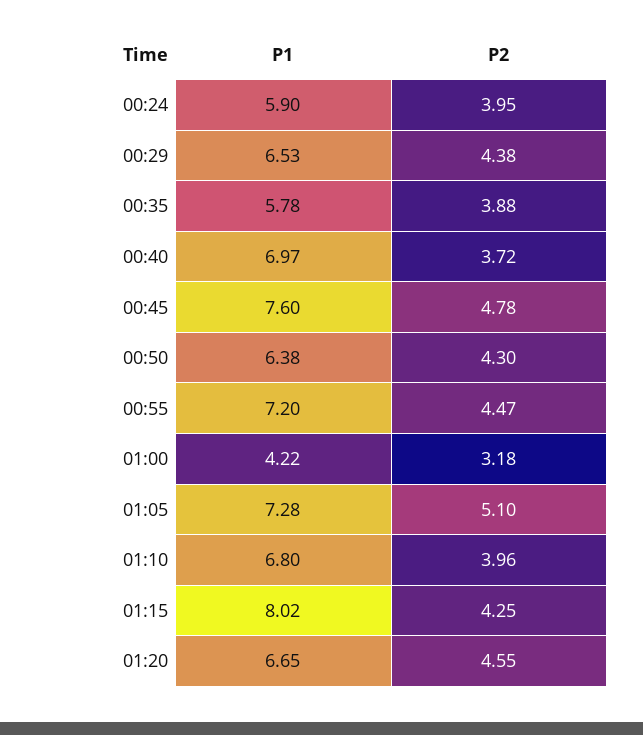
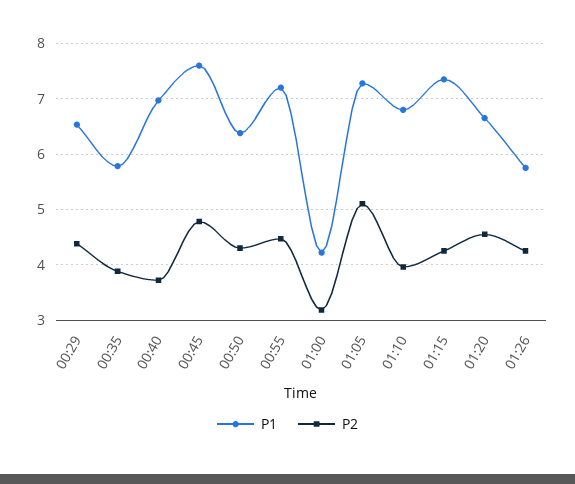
P1, 00:24: 5.9 -> none
P2, 00:24: 3.95 -> none
P1, 01:15: 8.02 -> 7.4
P1, 01:26: none -> 5.8
P2, 01:26: none -> 4.2

